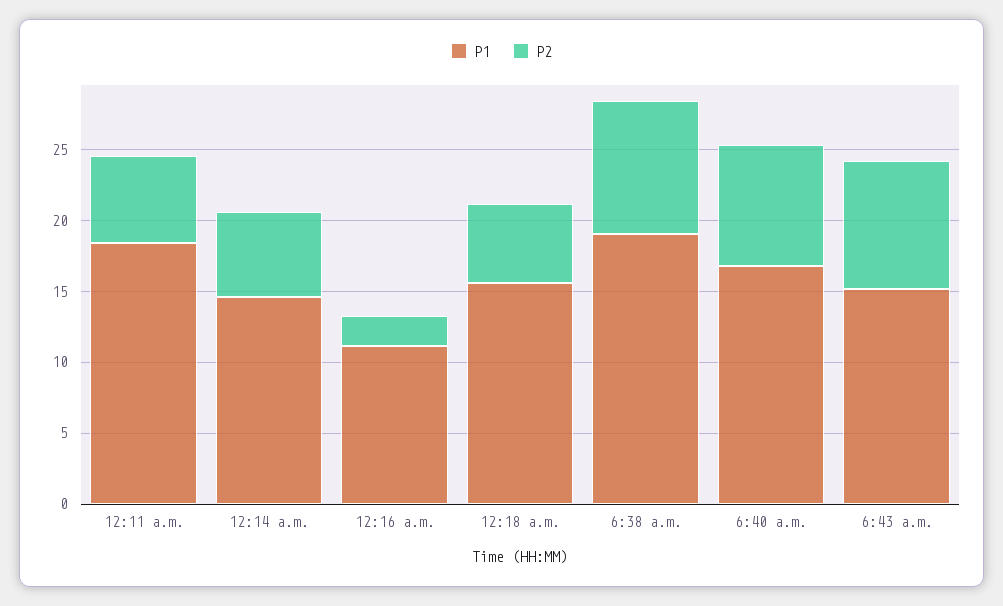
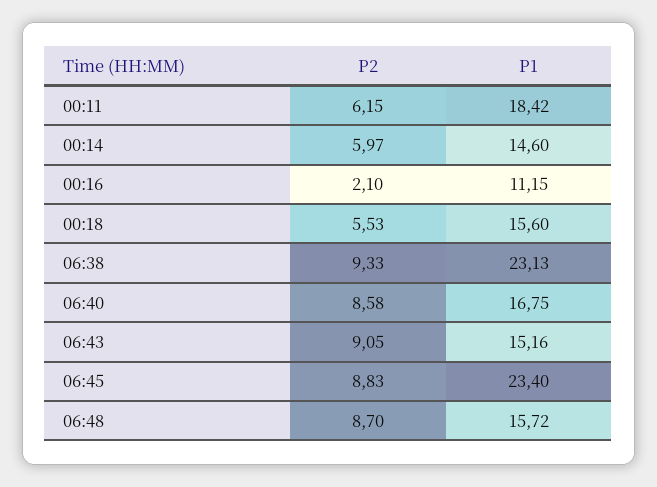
P1, 6:38 a.m.: 19 -> 23.13
P2, 06:45: none -> 8.83
P1, 06:45: none -> 23.4
P2, 06:48: none -> 8.7
P1, 06:48: none -> 15.72

